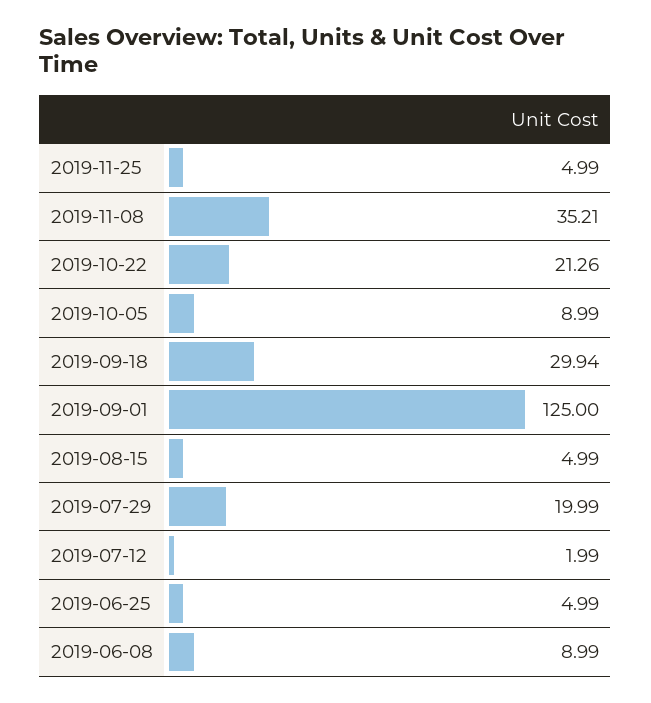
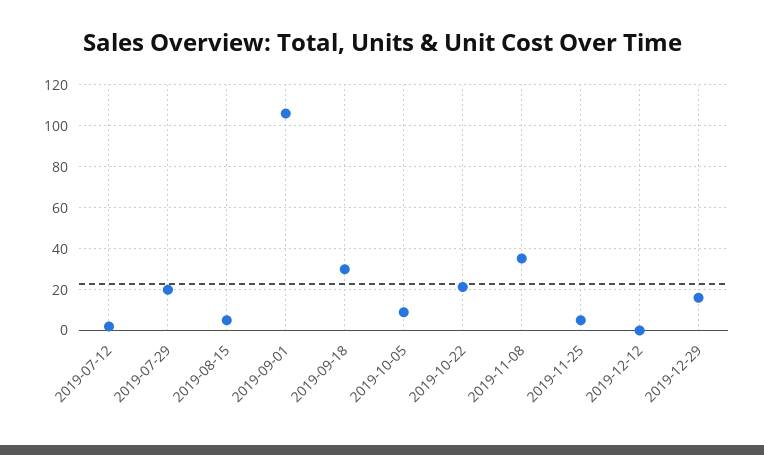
2019-09-01: 125 -> 105
2019-06-25: 4.99 -> none
2019-06-08: 8.99 -> none
2019-12-12: none -> 0
2019-12-29: none -> 15

